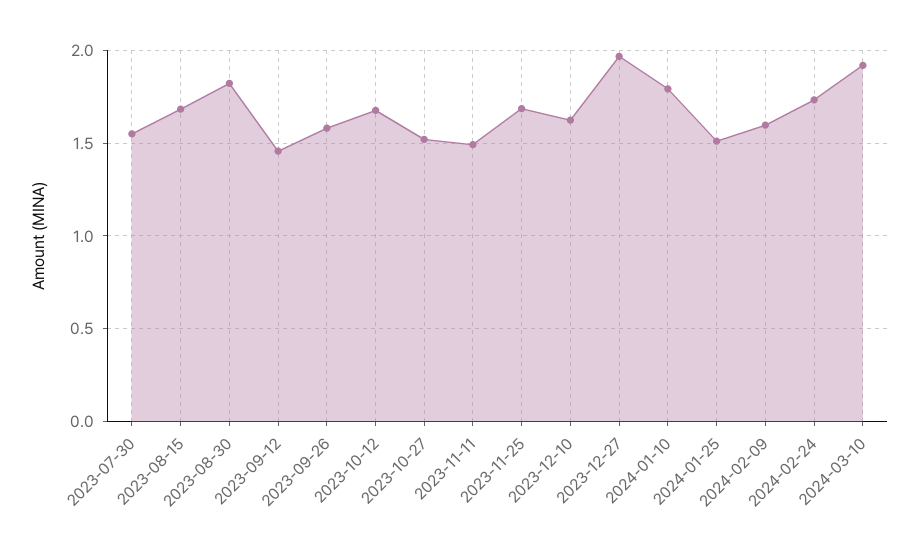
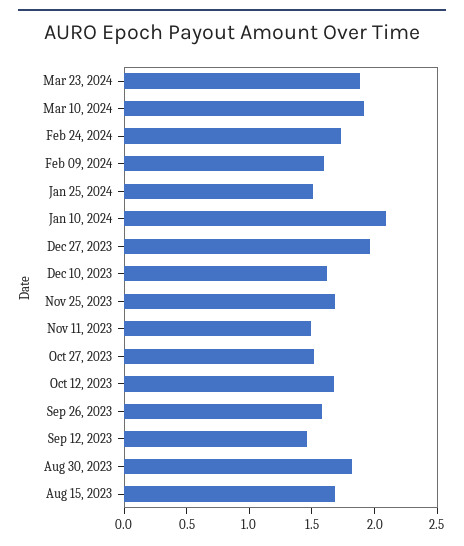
2023-07-30: 1.55 -> none
2024-01-10: 1.8 -> 2.1
Mar 23, 2024: none -> 1.9

